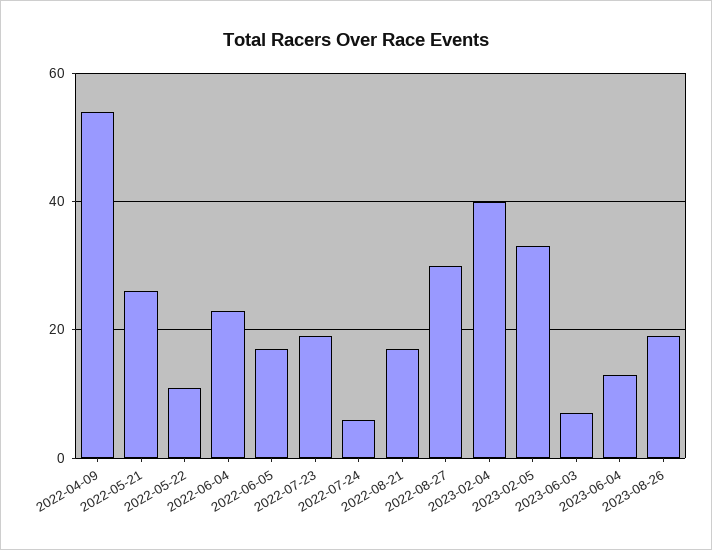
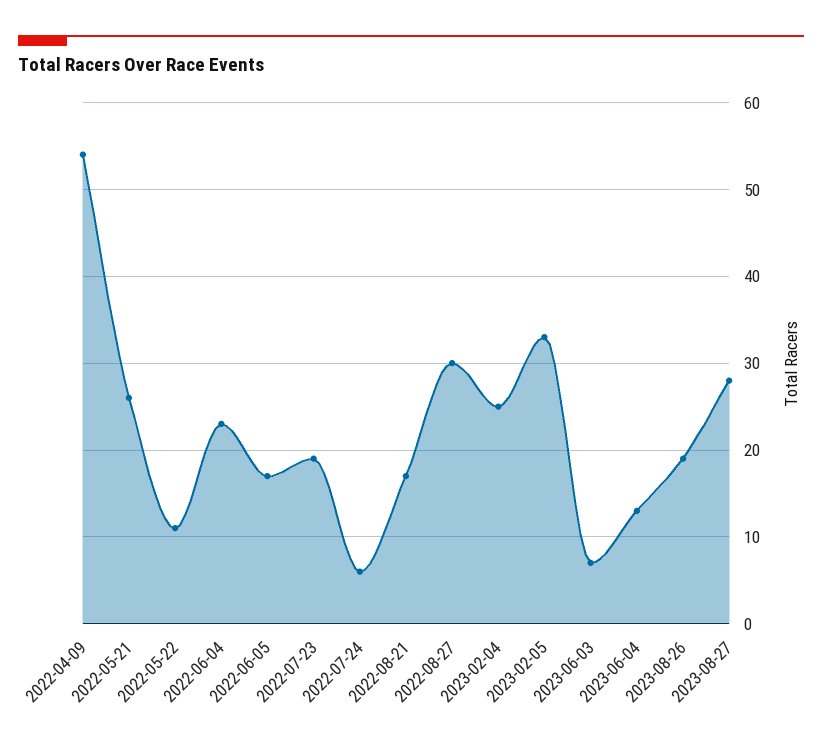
2023-02-04: 40 -> 25
2023-08-27: none -> 28

